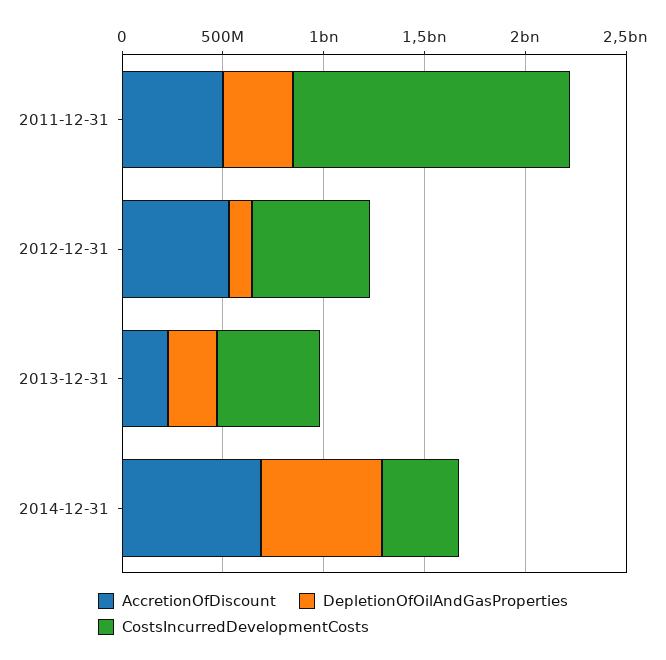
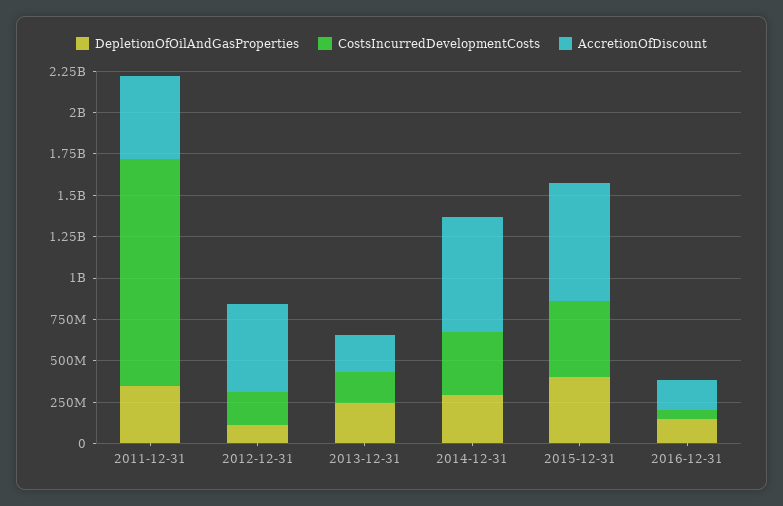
CostsIncurredDevelopmentCosts, 2012-12-31: 600000000 -> 200000000
CostsIncurredDevelopmentCosts, 2013-12-31: 500000000 -> 200000000
DepletionOfOilAndGasProperties, 2014-12-31: 600000000 -> 300000000
DepletionOfOilAndGasProperties, 2015-12-31: none -> 400000000
CostsIncurredDevelopmentCosts, 2015-12-31: none -> 450000000
AccretionOfDiscount, 2015-12-31: none -> 700000000
DepletionOfOilAndGasProperties, 2016-12-31: none -> 150000000
CostsIncurredDevelopmentCosts, 2016-12-31: none -> 50000000
AccretionOfDiscount, 2016-12-31: none -> 200000000

